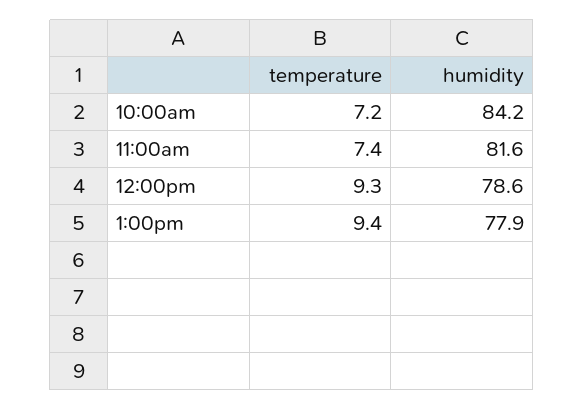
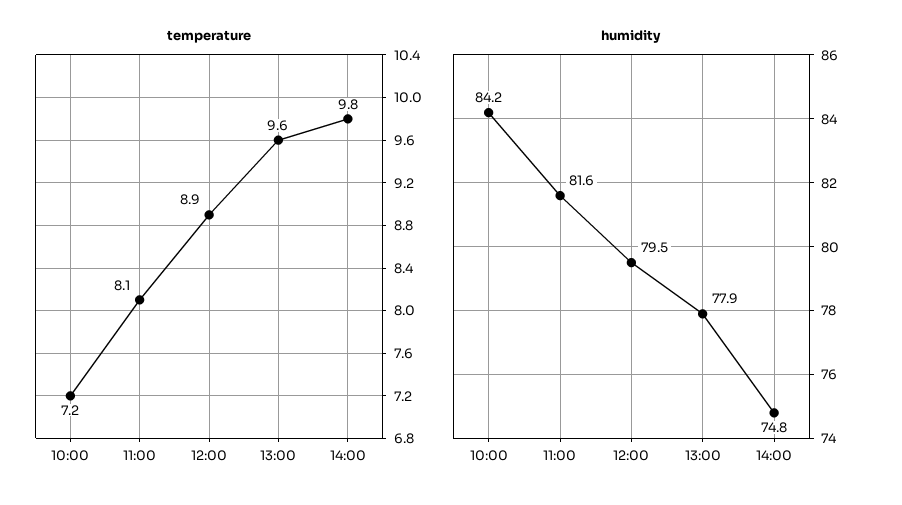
temperature, 11:00am: 7.4 -> 8.1
temperature, 12:00pm: 9.3 -> 8.9
humidity, 12:00pm: 78.6 -> 79.5
temperature, 1:00pm: 9.4 -> 9.6
temperature, 14:00: none -> 9.8
humidity, 14:00: none -> 74.8

